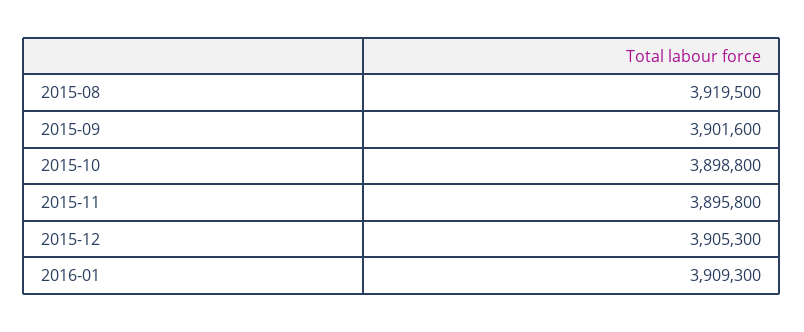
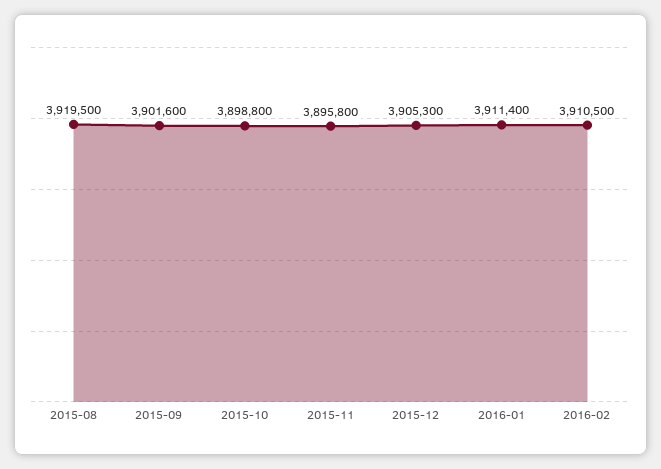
2016-01: 3909300 -> 3911400
2016-02: none -> 3910500

